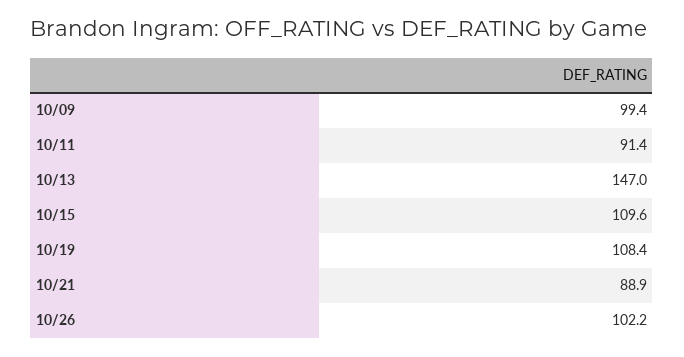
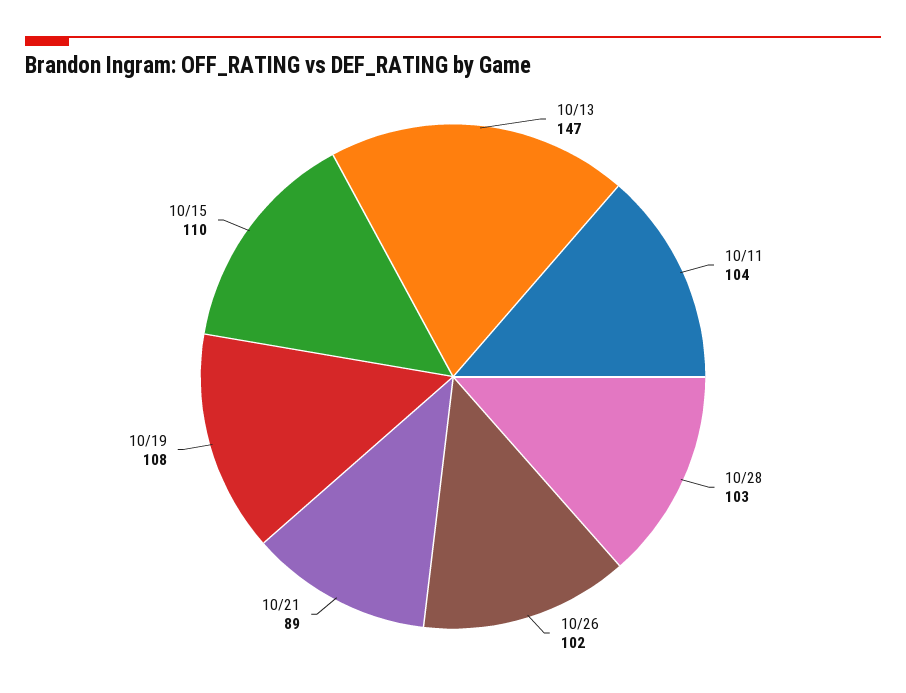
10/09: 99.4 -> none
10/11: 91.4 -> 104
10/28: none -> 103

